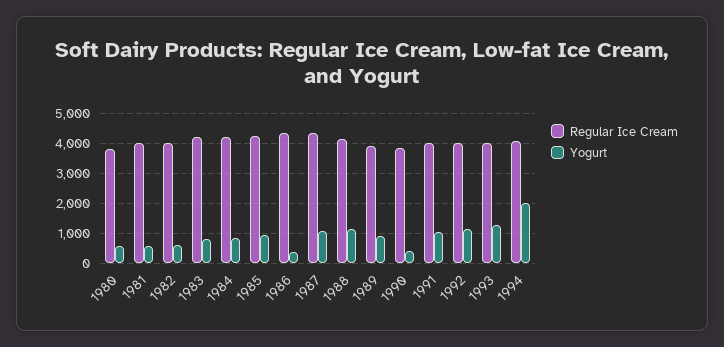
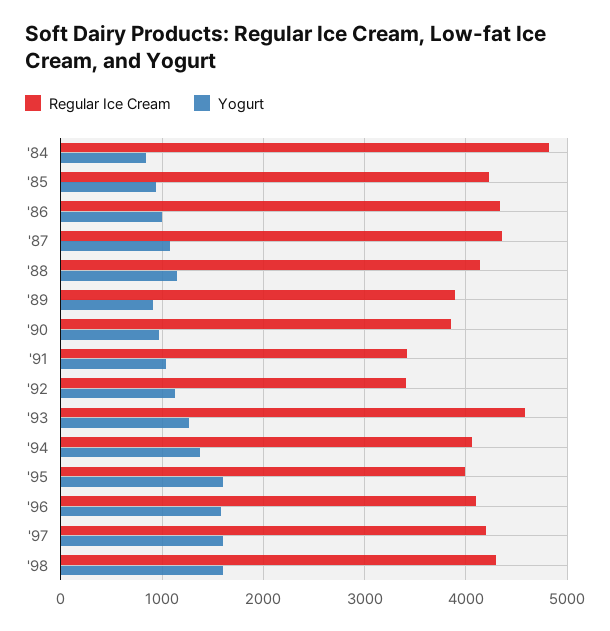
Regular Ice Cream, 1980: 3800 -> none
Yogurt, 1980: 600 -> none
Regular Ice Cream, 1981: 4000 -> none
Yogurt, 1981: 600 -> none
Regular Ice Cream, 1982: 4000 -> none
Yogurt, 1982: 600 -> none
Regular Ice Cream, 1983: 4200 -> none
Yogurt, 1983: 800 -> none
Regular Ice Cream, 1984: 4200 -> 4800
Yogurt, 1986: 400 -> 1000
Yogurt, 1990: 400 -> 1000
Regular Ice Cream, 1991: 4000 -> 3400
Regular Ice Cream, 1992: 4000 -> 3400
Regular Ice Cream, 1993: 4000 -> 4600
Yogurt, 1994: 2000 -> 1400
Regular Ice Cream, '95: none -> 4000
Yogurt, '95: none -> 1600
Regular Ice Cream, '96: none -> 4100
Yogurt, '96: none -> 1600
Regular Ice Cream, '97: none -> 4200
Yogurt, '97: none -> 1600
Regular Ice Cream, '98: none -> 4300
Yogurt, '98: none -> 1600

